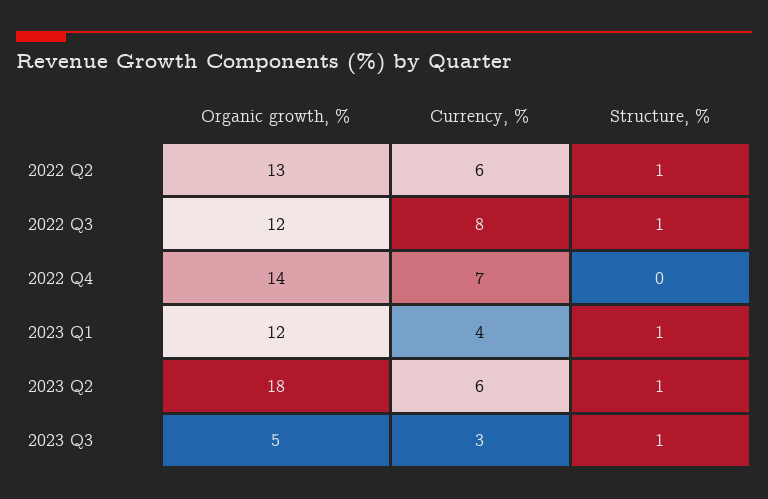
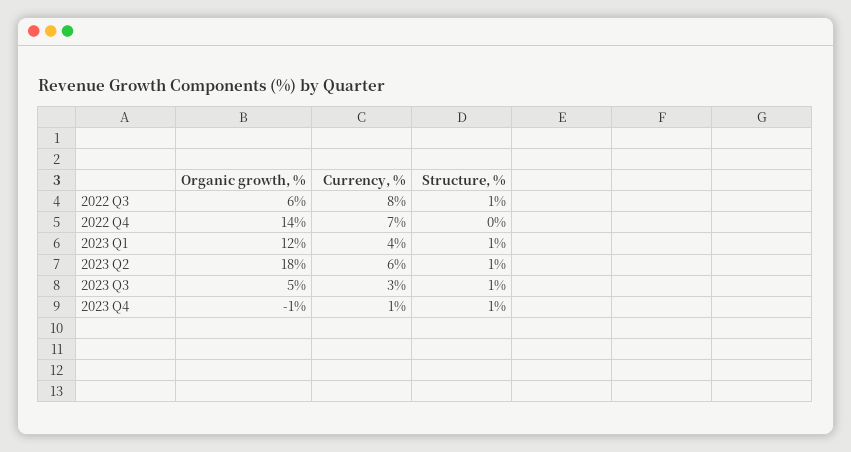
Organic growth, %, 2022 Q2: 13 -> none
Currency, %, 2022 Q2: 6 -> none
Structure, %, 2022 Q2: 1 -> none
Organic growth, %, 2022 Q3: 12 -> 6
Organic growth, %, 2023 Q4: none -> -1
Currency, %, 2023 Q4: none -> 1
Structure, %, 2023 Q4: none -> 1

